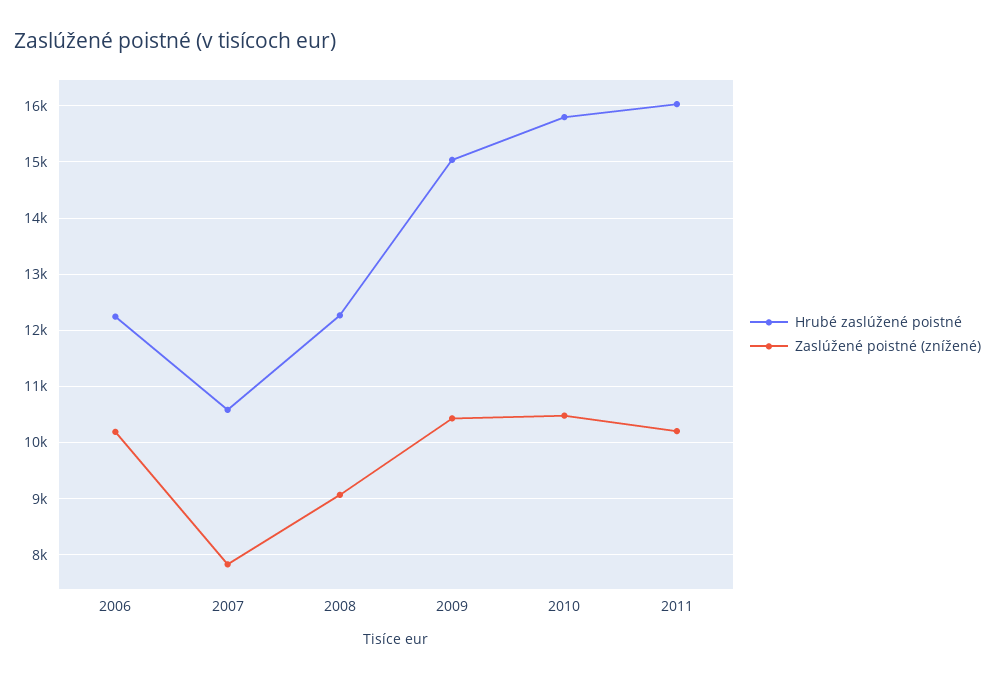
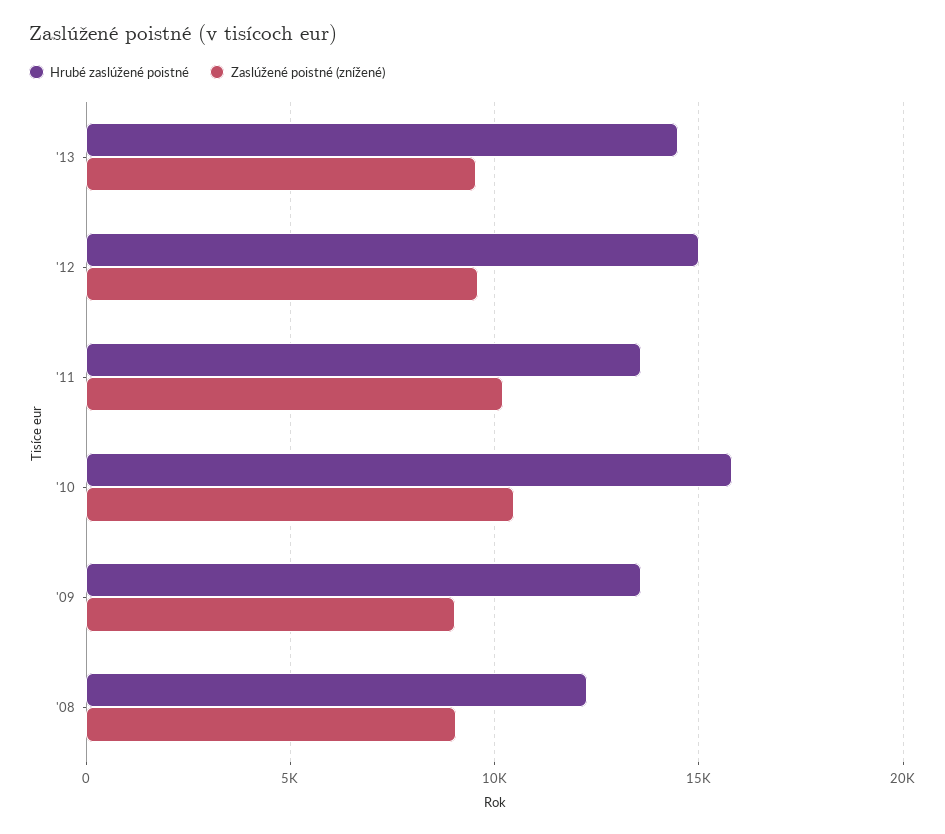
Hrubé zaslúžené poistné, 2006: 12200 -> none
Zaslúžené poistné (znížené), 2006: 10200 -> none
Hrubé zaslúžené poistné, 2007: 10600 -> none
Zaslúžené poistné (znížené), 2007: 7800 -> none
Hrubé zaslúžené poistné, 2009: 15000 -> 13500
Zaslúžené poistné (znížené), 2009: 10400 -> 9000
Hrubé zaslúžené poistné, 2011: 16000 -> 13500
Hrubé zaslúžené poistné, '13: none -> 14500
Zaslúžené poistné (znížené), '13: none -> 9500
Hrubé zaslúžené poistné, '12: none -> 15000
Zaslúžené poistné (znížené), '12: none -> 9500

